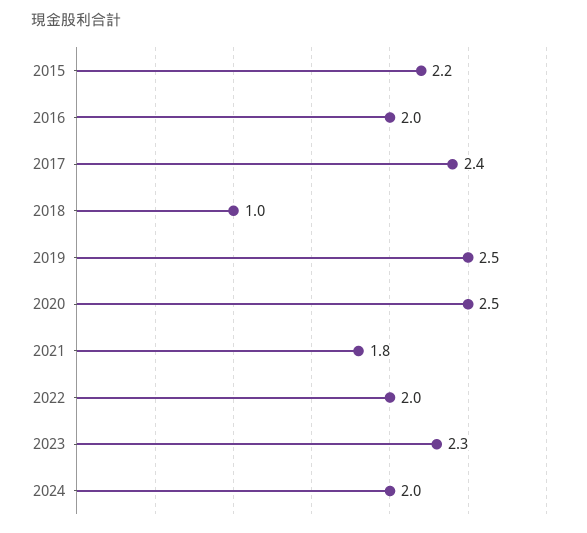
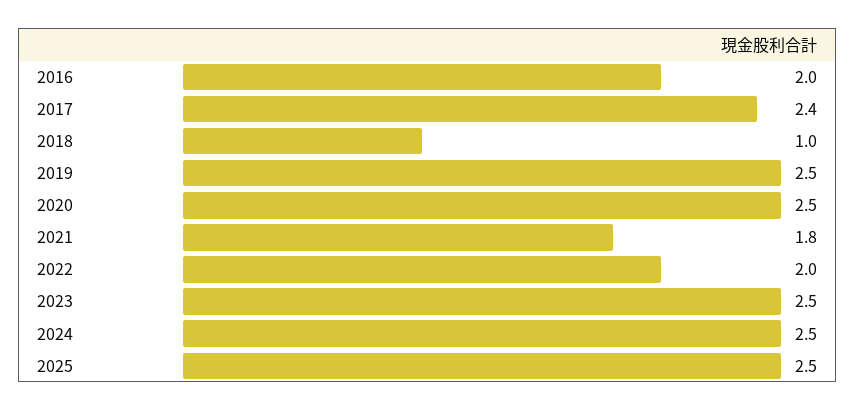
2015: 2.2 -> none
2023: 2.3 -> 2.5
2024: 2 -> 2.5
2025: none -> 2.5

